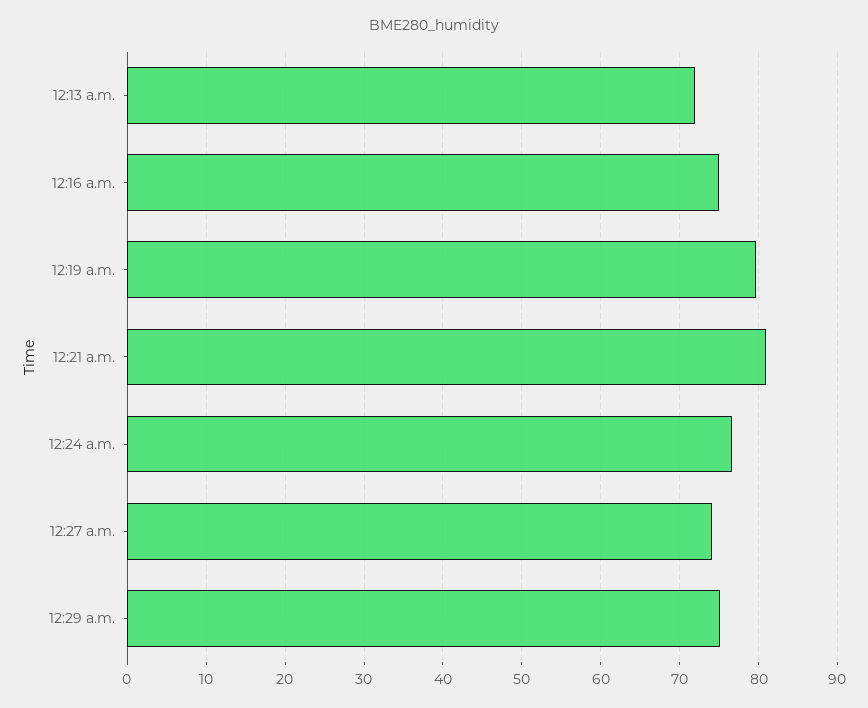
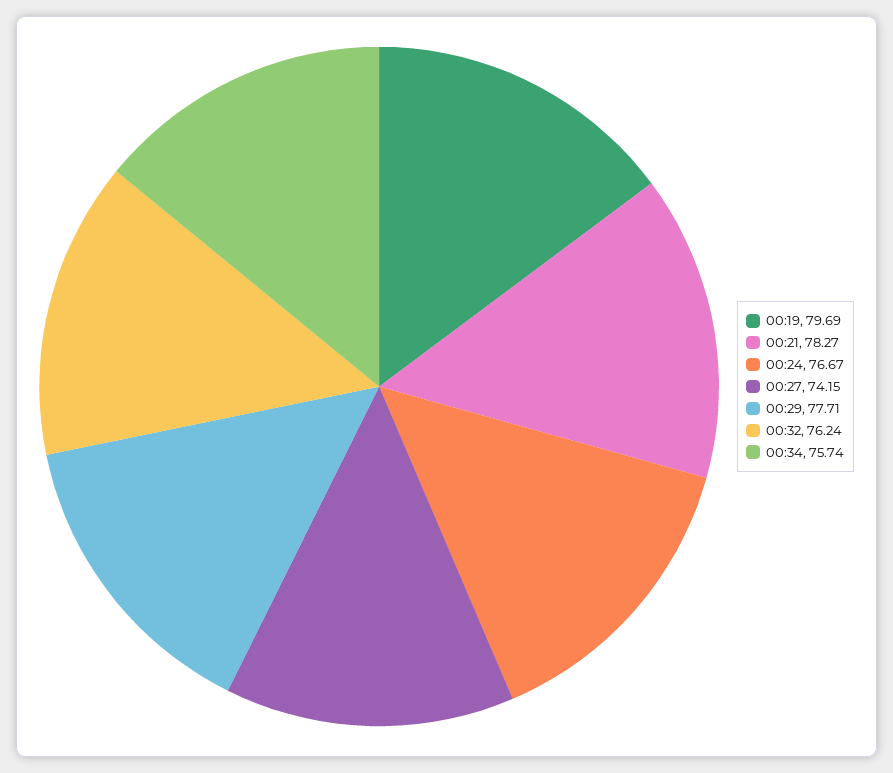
12:13 a.m.: 72 -> none
12:16 a.m.: 75 -> none
12:21 a.m.: 81 -> 78.27
12:29 a.m.: 75 -> 77.71
00:32: none -> 76.24
00:34: none -> 75.74

